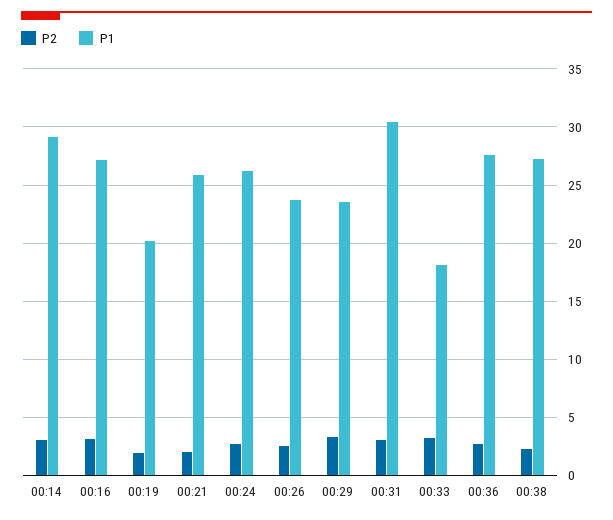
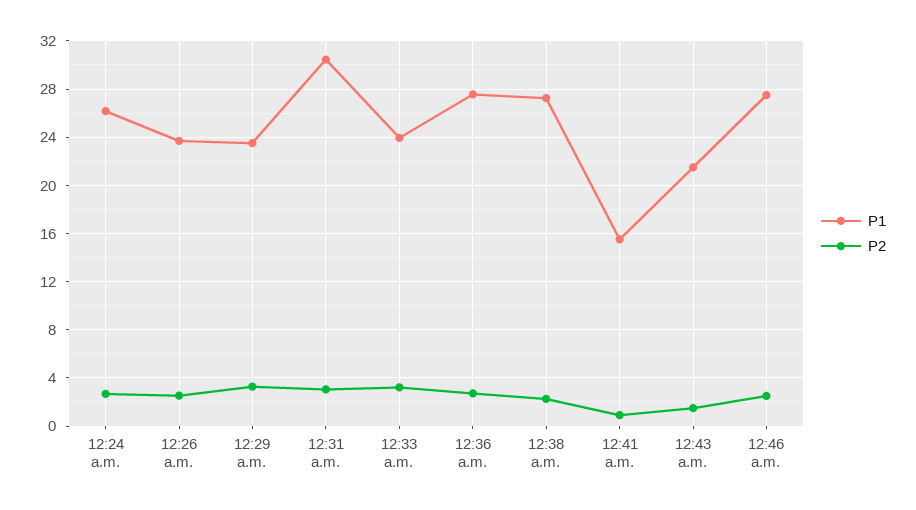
P2, 00:14: 3 -> none
P1, 00:14: 29 -> none
P2, 00:16: 3 -> none
P1, 00:16: 27 -> none
P2, 00:19: 2 -> none
P1, 00:19: 20 -> none
P2, 00:21: 2 -> none
P1, 00:21: 26 -> none
P1, 00:33: 18 -> 24
P1, 12:41 a.m.: none -> 15.5
P2, 12:41 a.m.: none -> 1
P1, 12:43 a.m.: none -> 21.5
P2, 12:43 a.m.: none -> 1.5
P1, 12:46 a.m.: none -> 27.5
P2, 12:46 a.m.: none -> 2.5

